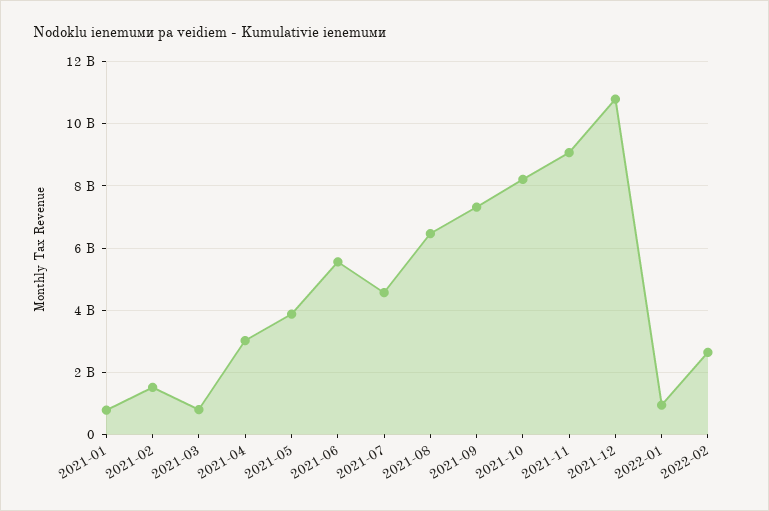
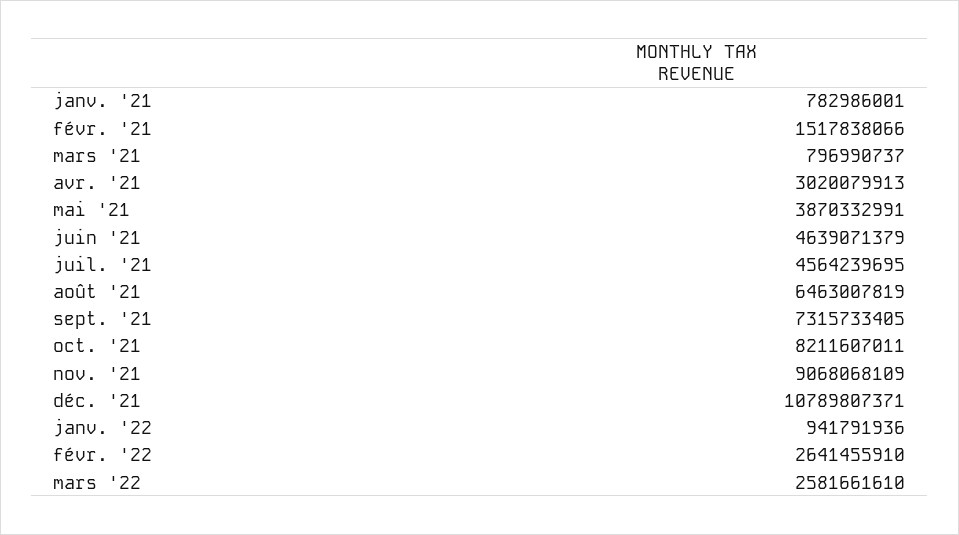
2021-06: 5600000000 -> 4639071379
mars '22: none -> 2581661610

